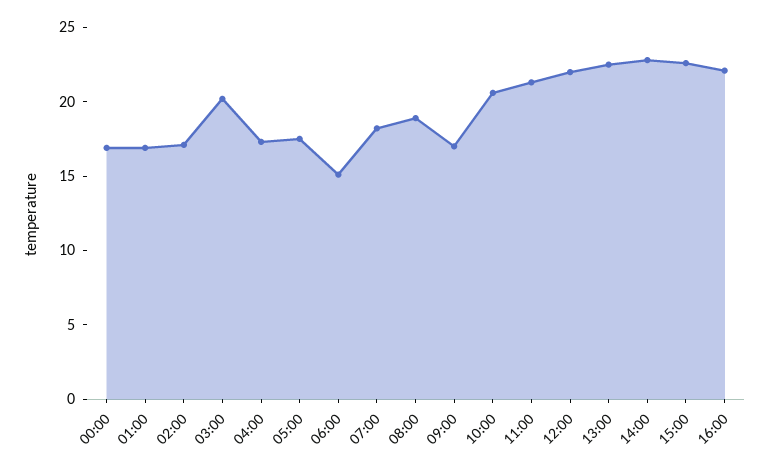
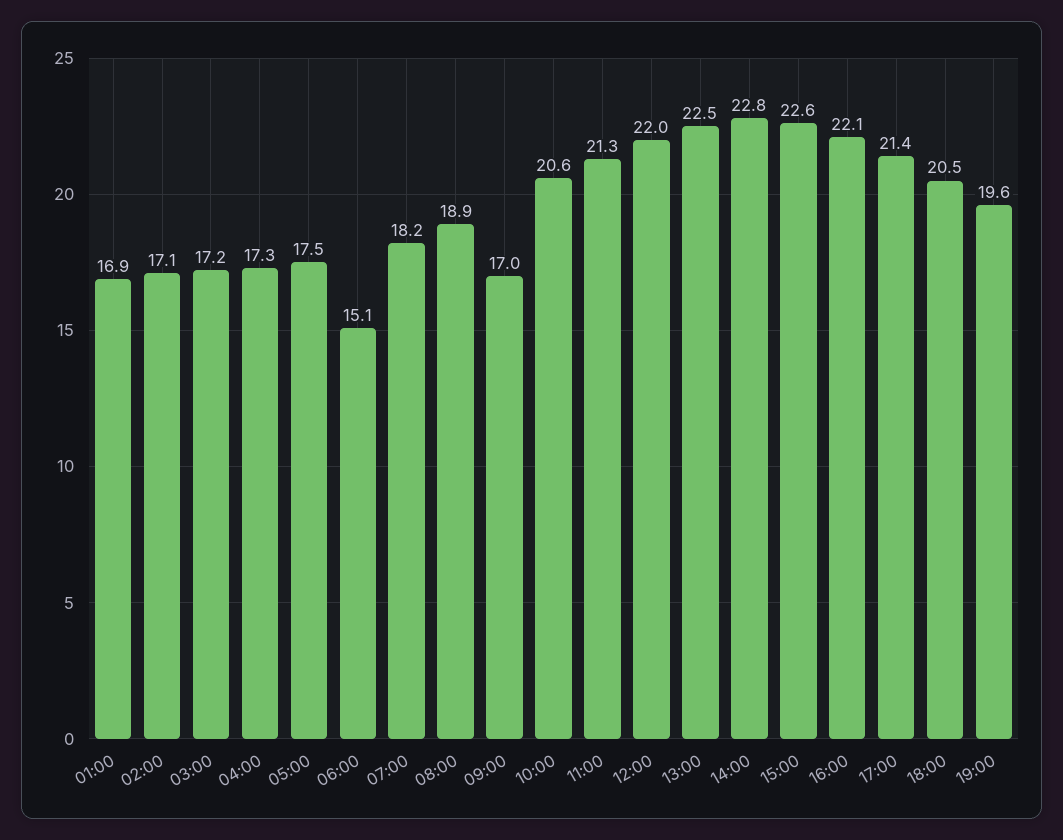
00:00: 17 -> none
03:00: 20 -> 17.2
17:00: none -> 21.4
18:00: none -> 20.5
19:00: none -> 19.6

